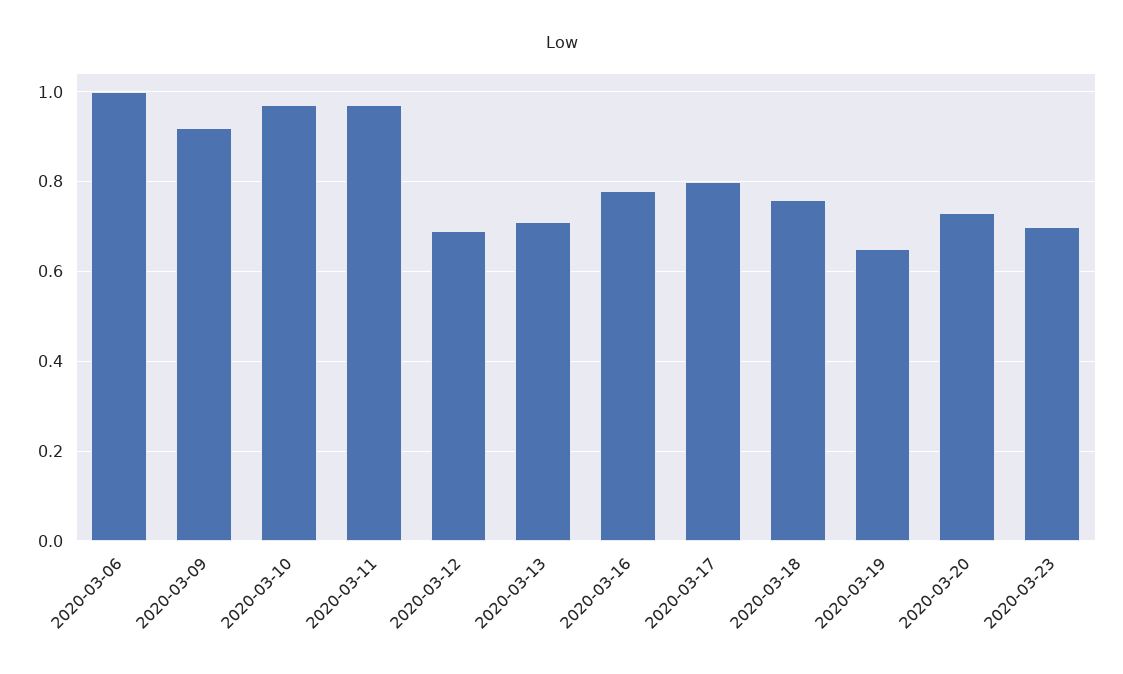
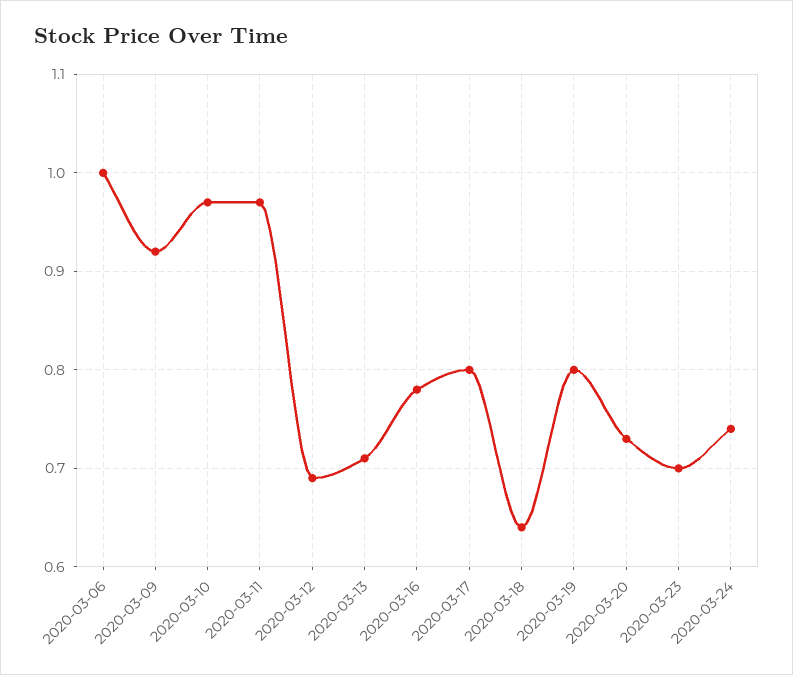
2020-03-18: 0.75 -> 0.64
2020-03-19: 0.65 -> 0.8
2020-03-24: none -> 0.74

